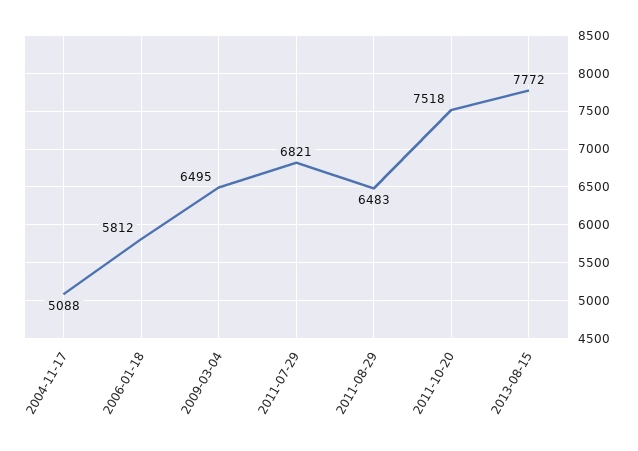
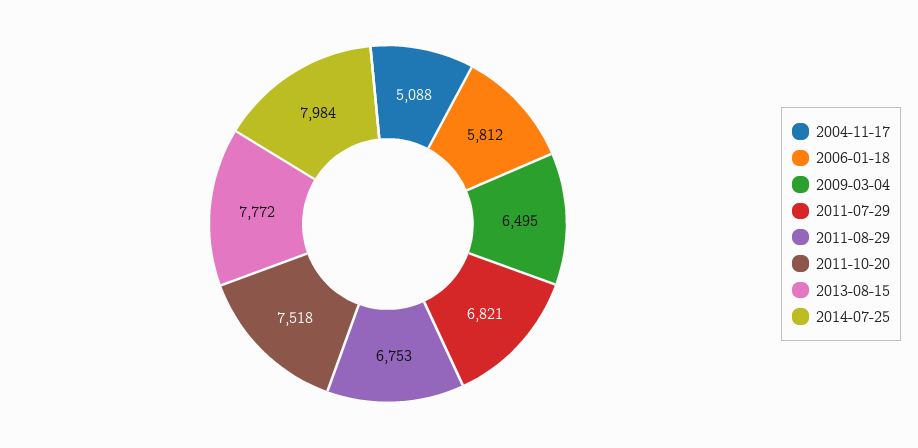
2011-08-29: 6483 -> 6753
2014-07-25: none -> 7984

